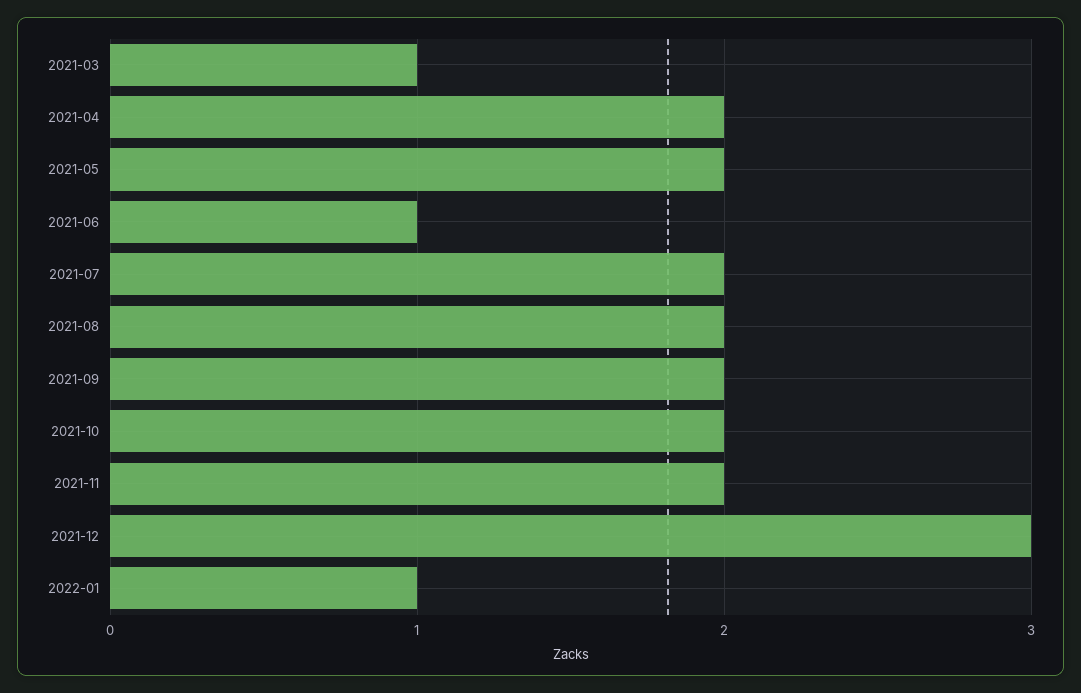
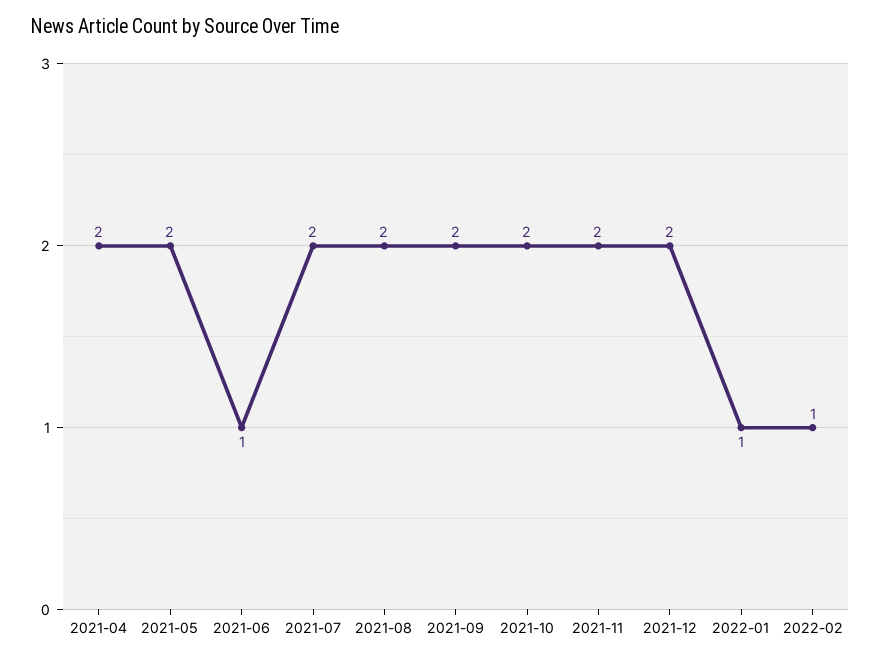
2021-03: 1 -> none
2021-12: 3 -> 2
2022-02: none -> 1

